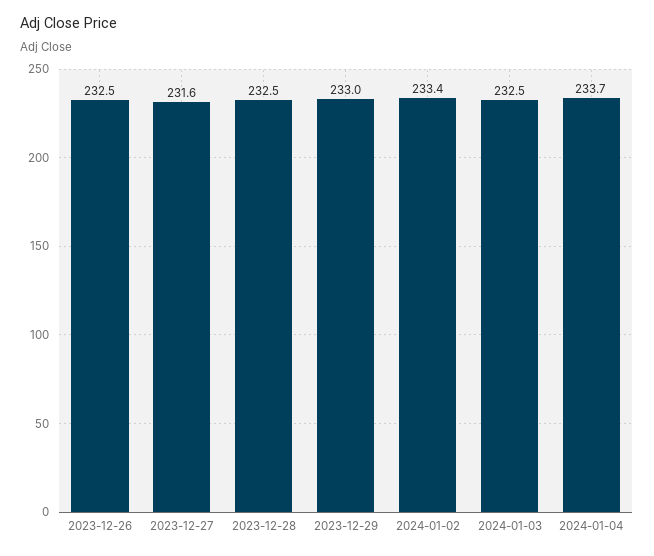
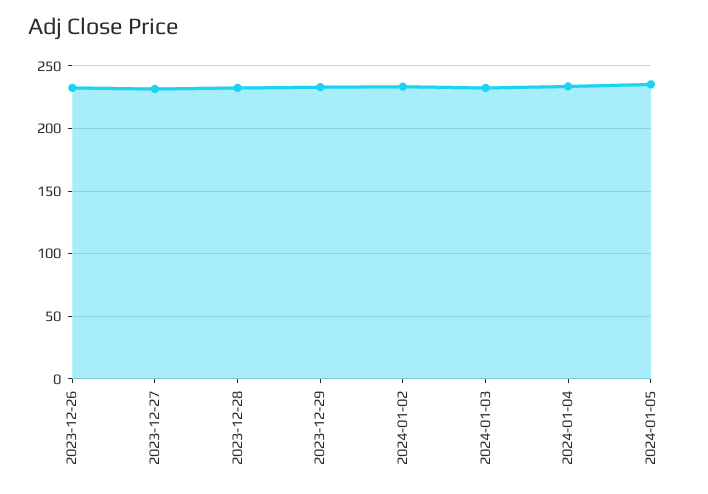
2024-01-05: none -> 235

